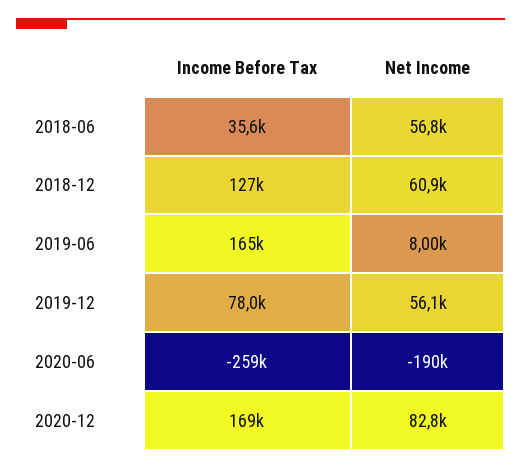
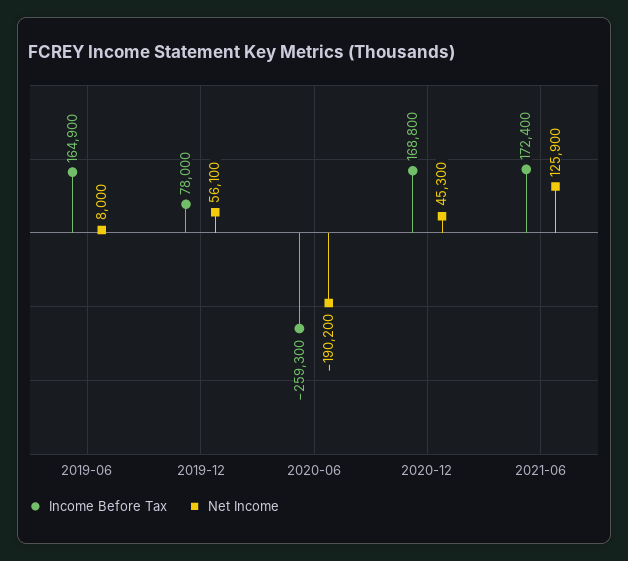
Income Before Tax, 2018-06: 35600 -> none
Net Income, 2018-06: 56800 -> none
Income Before Tax, 2018-12: 127000 -> none
Net Income, 2018-12: 60900 -> none
Net Income, 2020-12: 82800 -> 45300
Income Before Tax, 2021-06: none -> 172400
Net Income, 2021-06: none -> 125900

